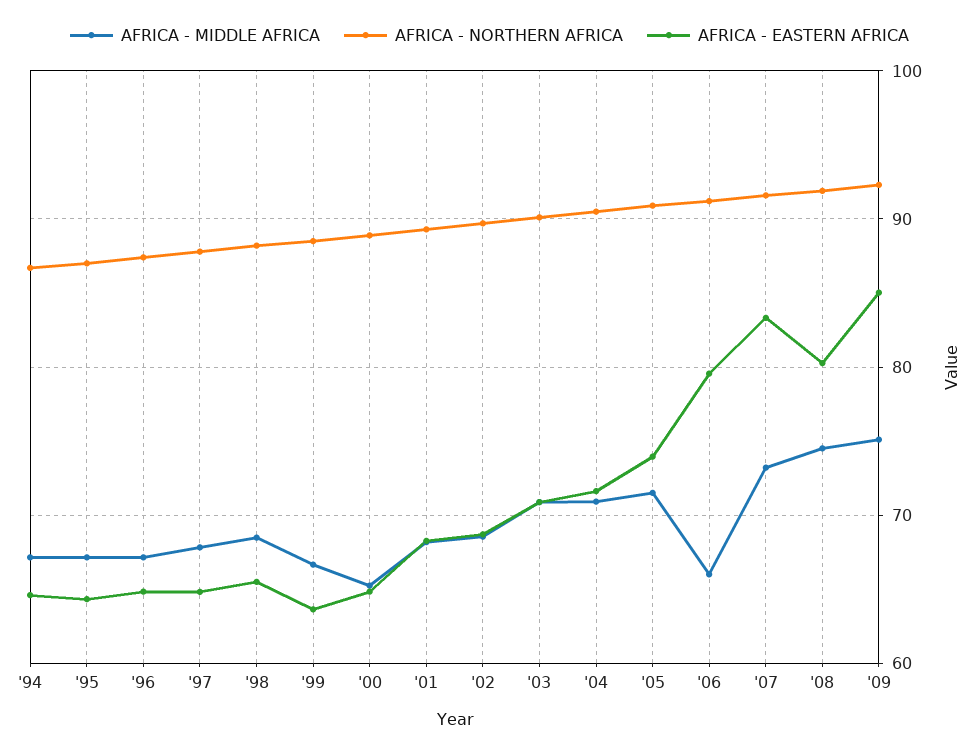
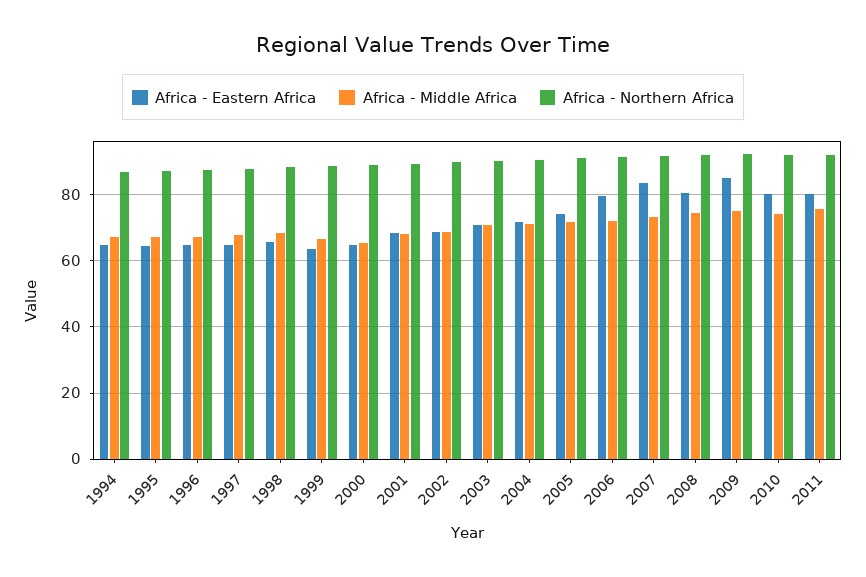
AFRICA - MIDDLE AFRICA, '06: 66 -> 72
AFRICA - EASTERN AFRICA, 2010: none -> 80
AFRICA - MIDDLE AFRICA, 2010: none -> 74
AFRICA - NORTHERN AFRICA, 2010: none -> 92
AFRICA - EASTERN AFRICA, 2011: none -> 80
AFRICA - MIDDLE AFRICA, 2011: none -> 76
AFRICA - NORTHERN AFRICA, 2011: none -> 92

